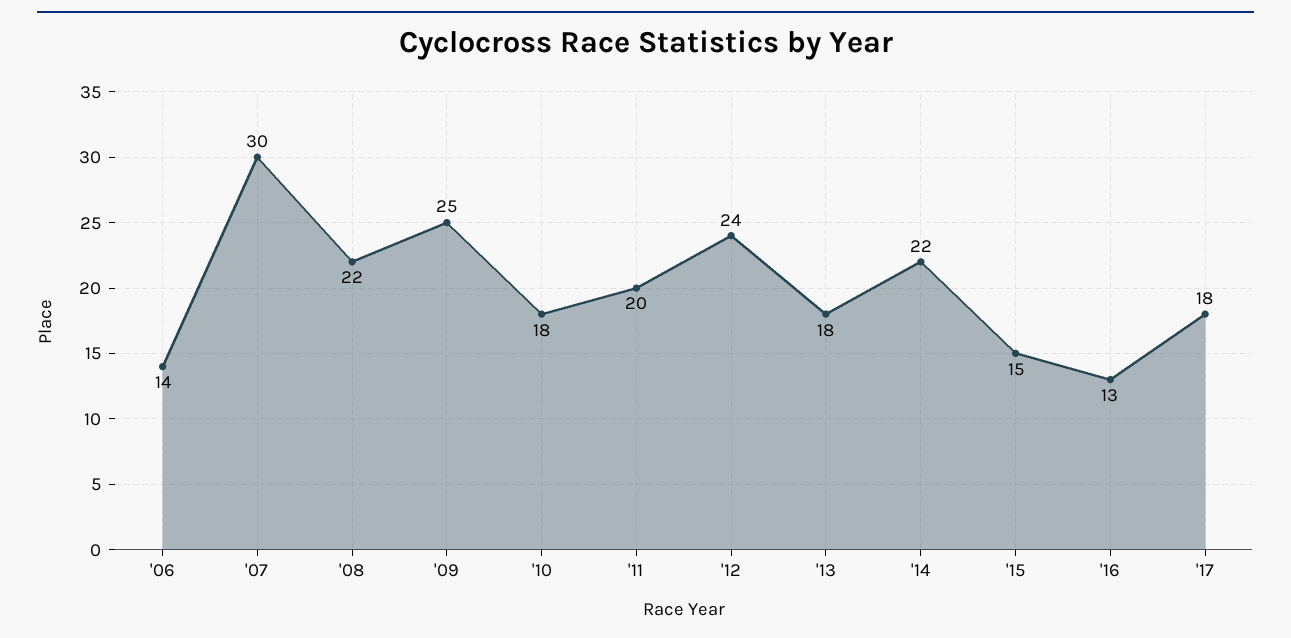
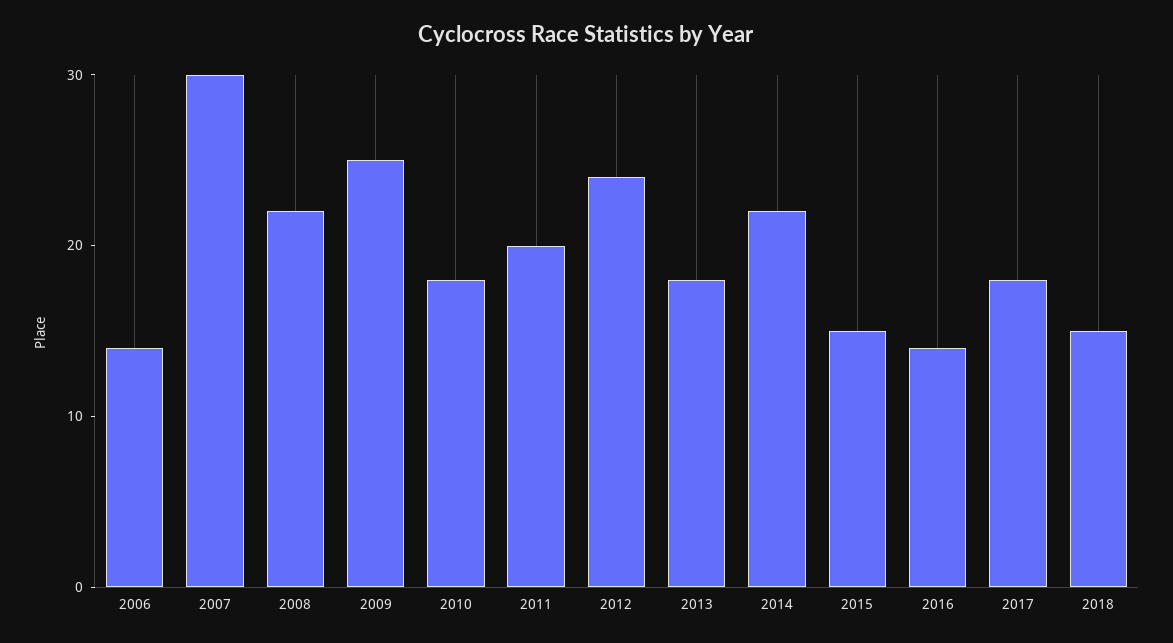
'16: 13 -> 14
2018: none -> 15

